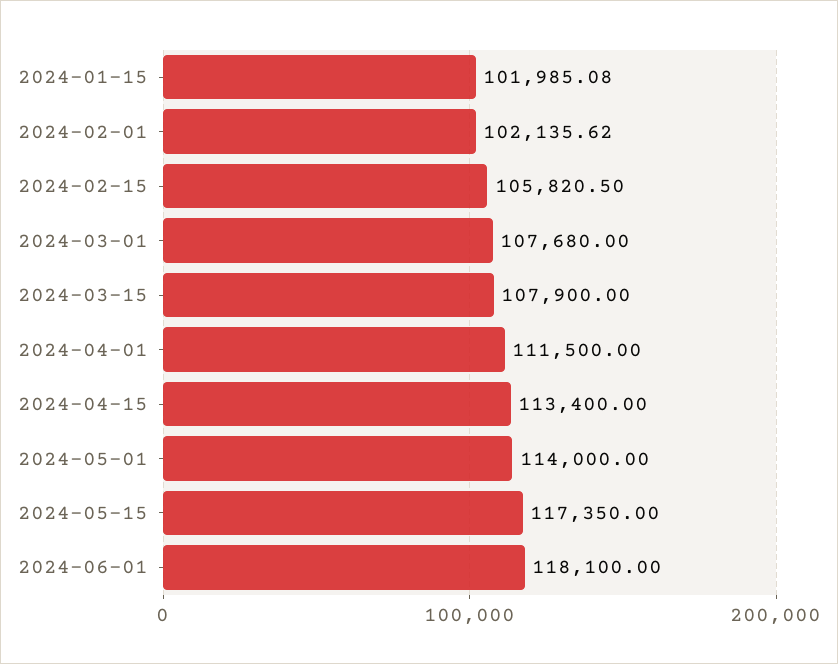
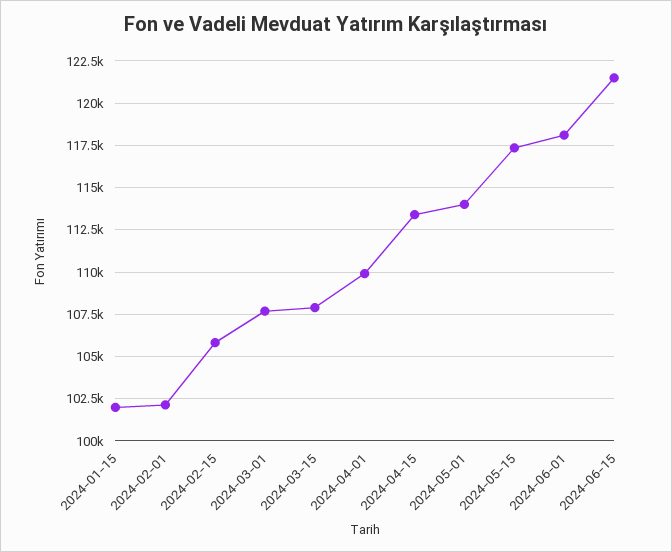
2024-04-01: 111500 -> 110000
2024-06-15: none -> 121500

